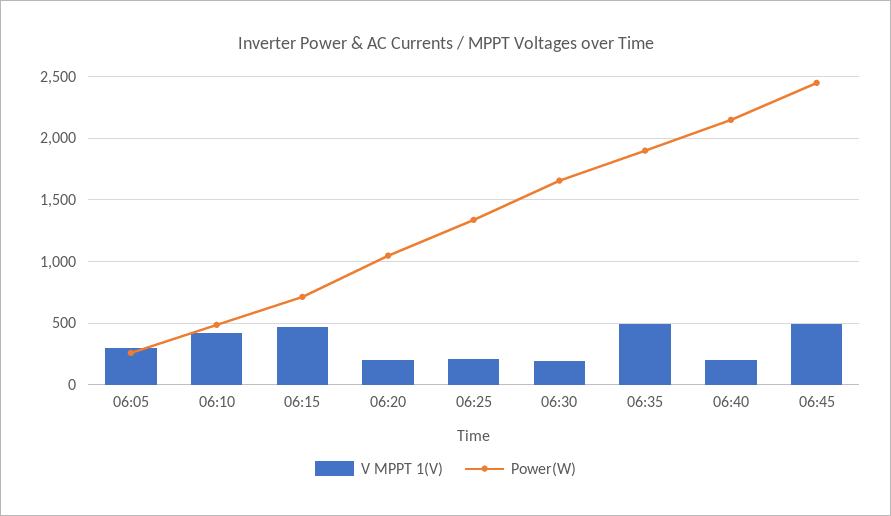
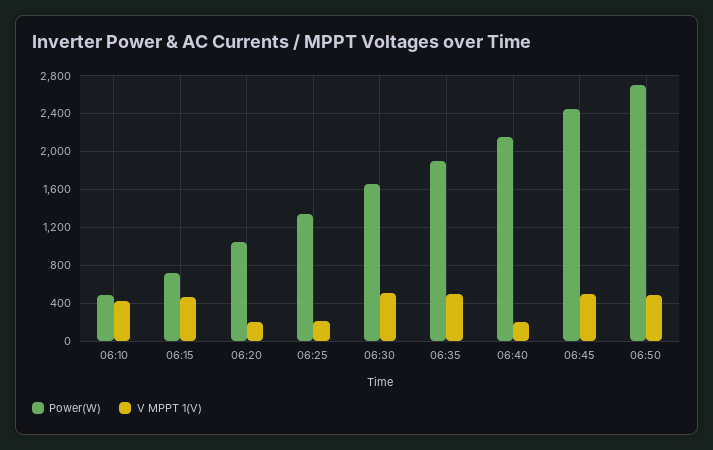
V MPPT 1(V), 06:05: 300 -> none
Power(W), 06:05: 250 -> none
V MPPT 1(V), 06:30: 200 -> 500
Power(W), 06:50: none -> 2700
V MPPT 1(V), 06:50: none -> 500

